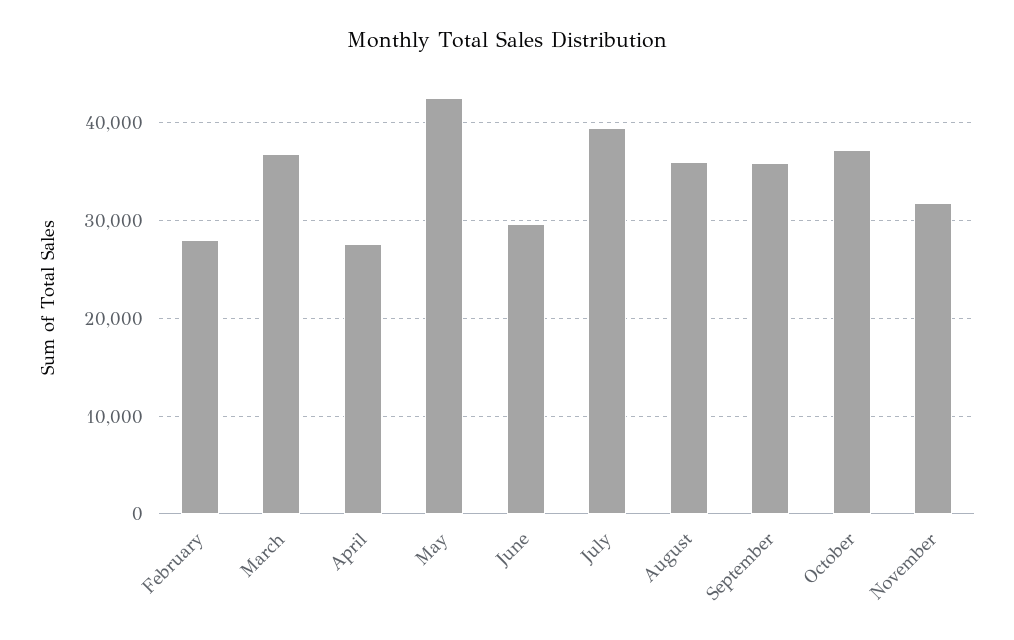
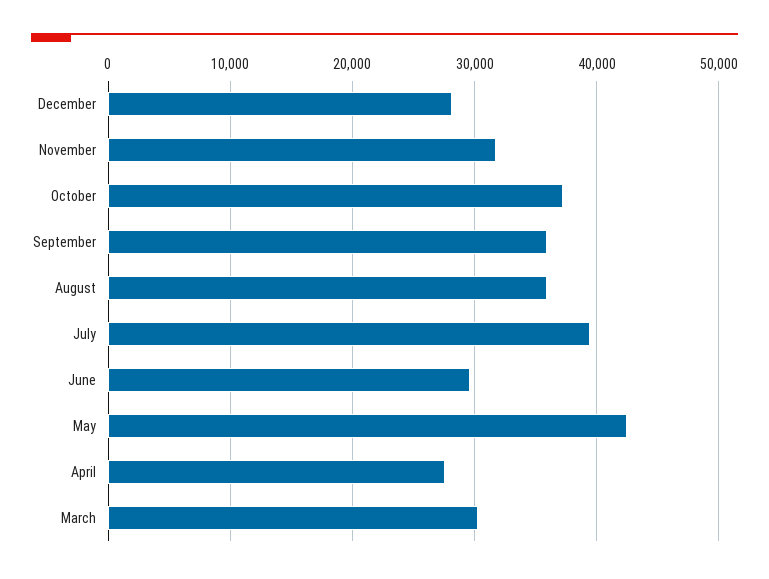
February: 28000 -> none
March: 37000 -> 30000
December: none -> 28000

